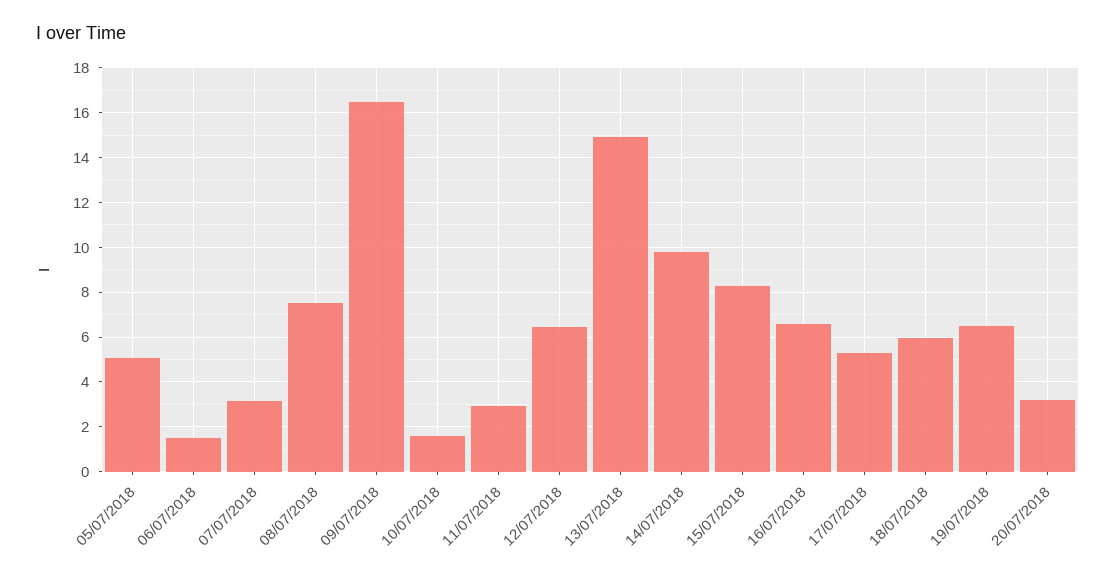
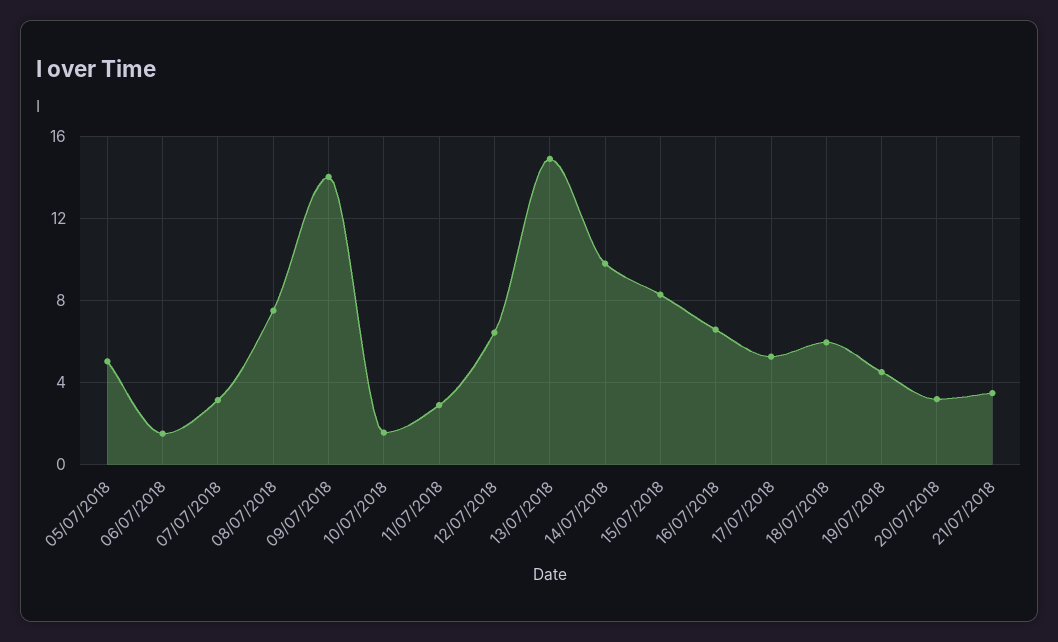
09/07/2018: 16.5 -> 14
19/07/2018: 6.5 -> 4.5
21/07/2018: none -> 3.5

